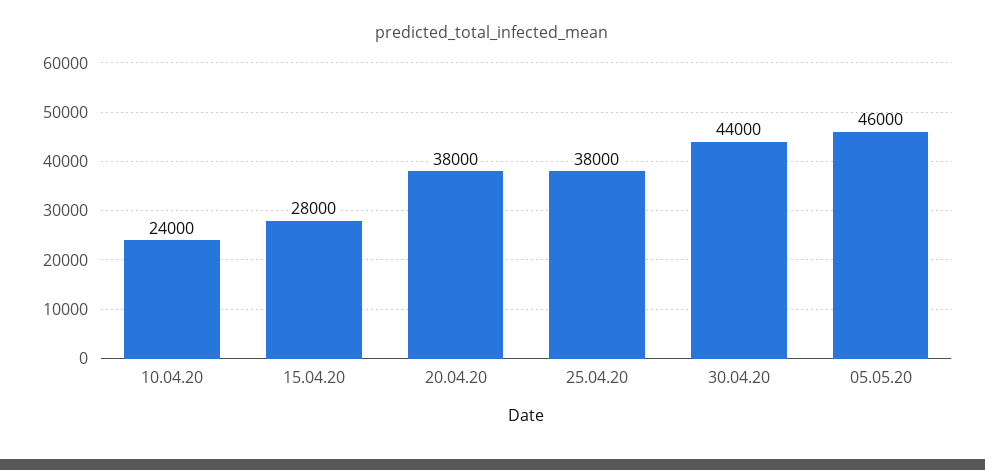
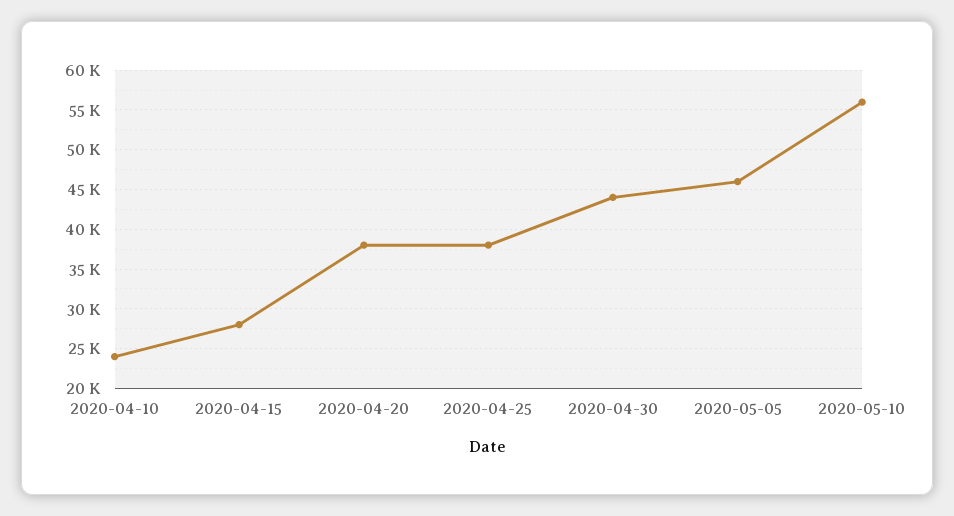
2020-05-10: none -> 56000

